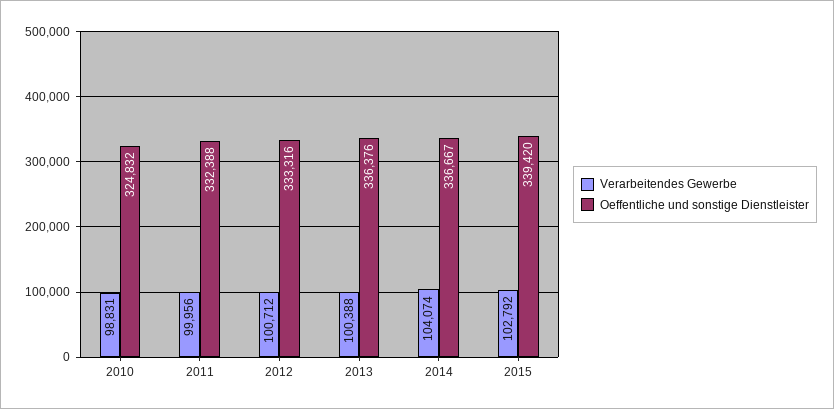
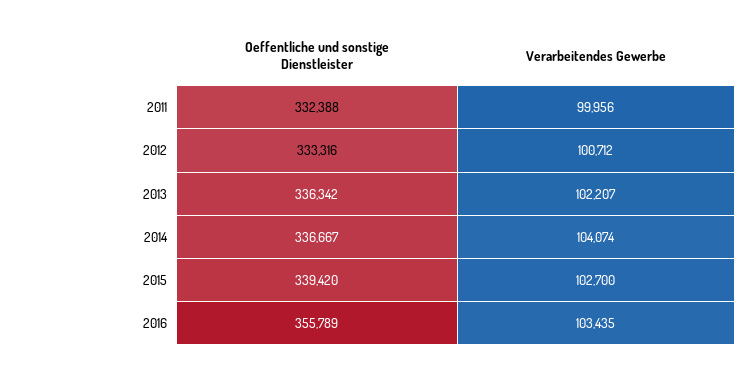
Verarbeitendes Gewerbe, 2010: 98831 -> none
Oeffentliche und sonstige Dienstleister, 2010: 324832 -> none
Verarbeitendes Gewerbe, 2013: 100388 -> 102207
Oeffentliche und sonstige Dienstleister, 2013: 336376 -> 336342
Verarbeitendes Gewerbe, 2015: 102792 -> 102700
Oeffentliche und sonstige Dienstleister, 2016: none -> 355789
Verarbeitendes Gewerbe, 2016: none -> 103435

